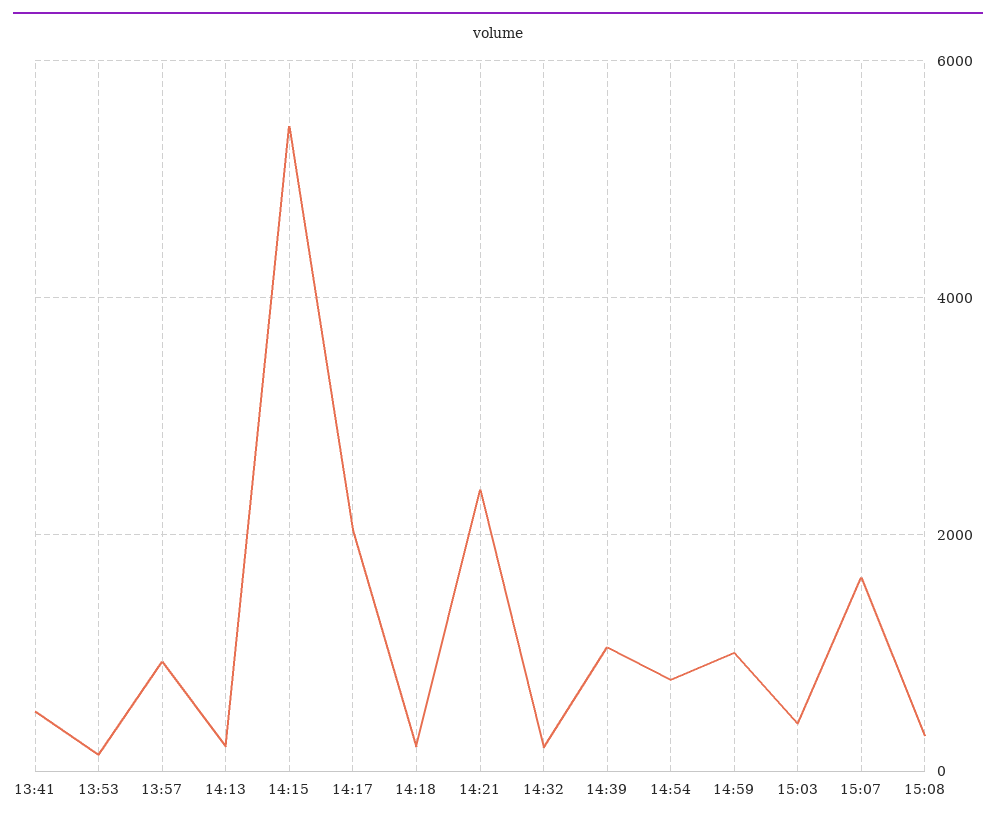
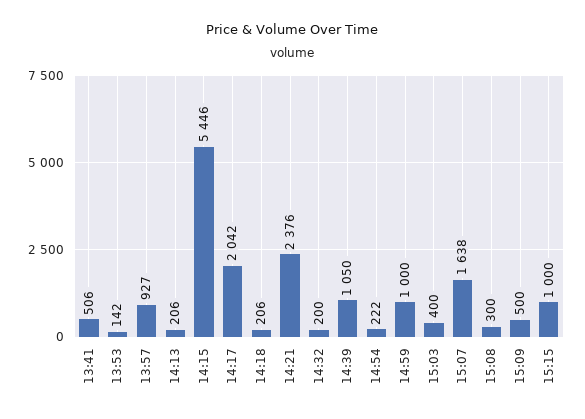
14:54: 800 -> 222
15:09: none -> 500
15:15: none -> 1000

